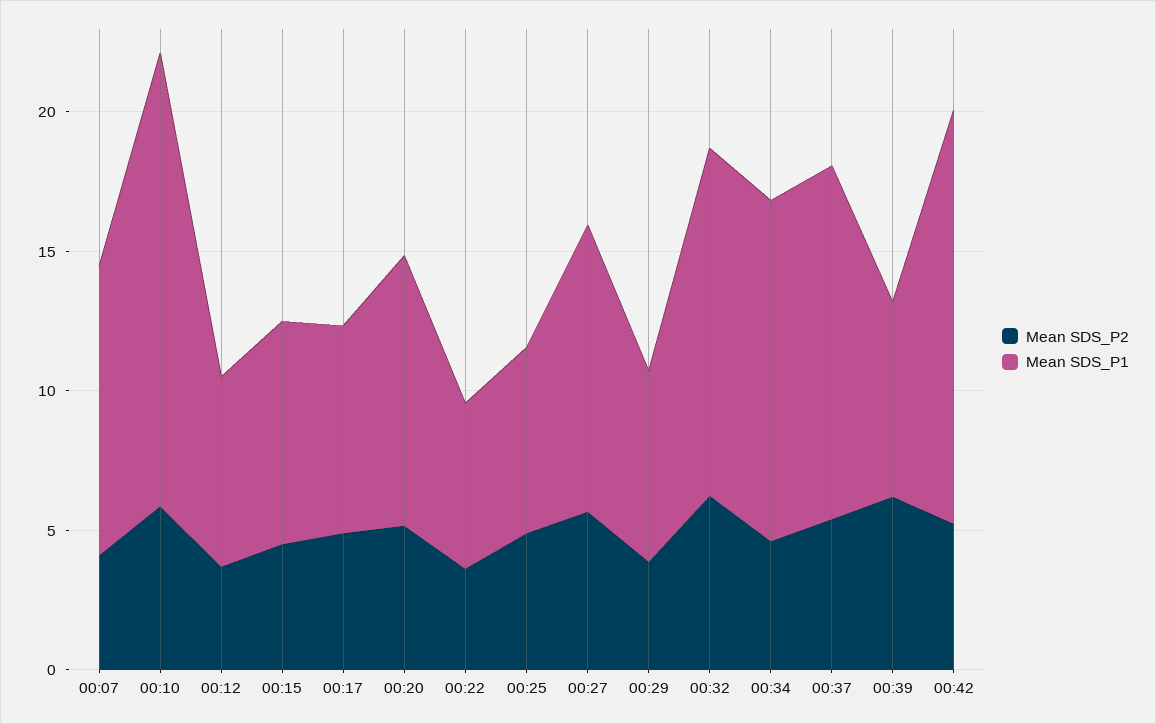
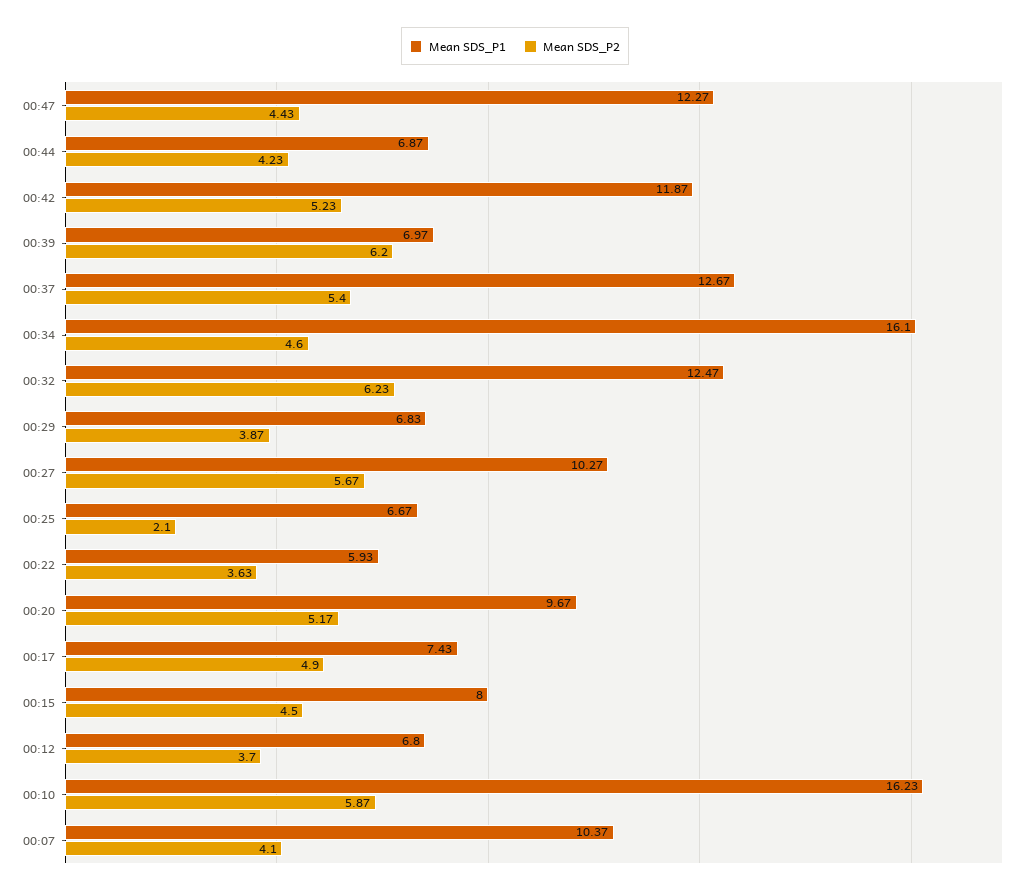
Mean SDS_P2, 00:25: 5 -> 2.1
Mean SDS_P1, 00:34: 12 -> 16.1
Mean SDS_P1, 00:42: 15 -> 11.87
Mean SDS_P1, 00:47: none -> 12.27
Mean SDS_P2, 00:47: none -> 4.43
Mean SDS_P1, 00:44: none -> 6.87
Mean SDS_P2, 00:44: none -> 4.23

